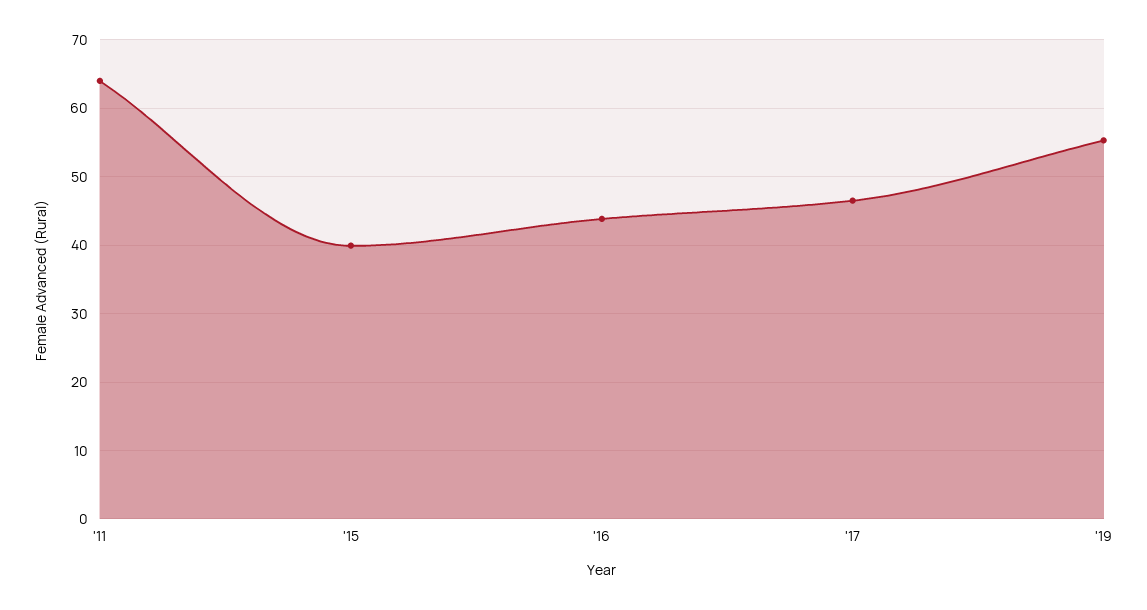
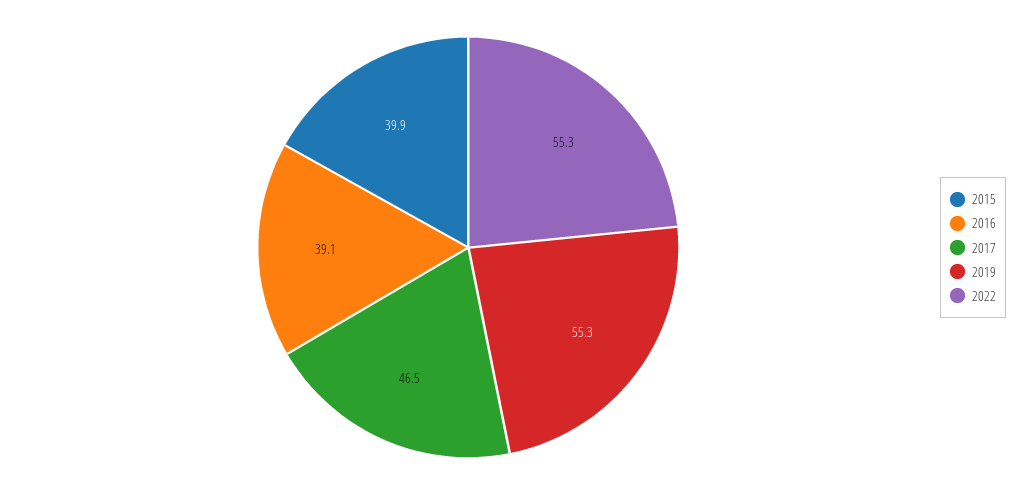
'11: 64 -> none
'16: 44 -> 39.1
2022: none -> 55.3

